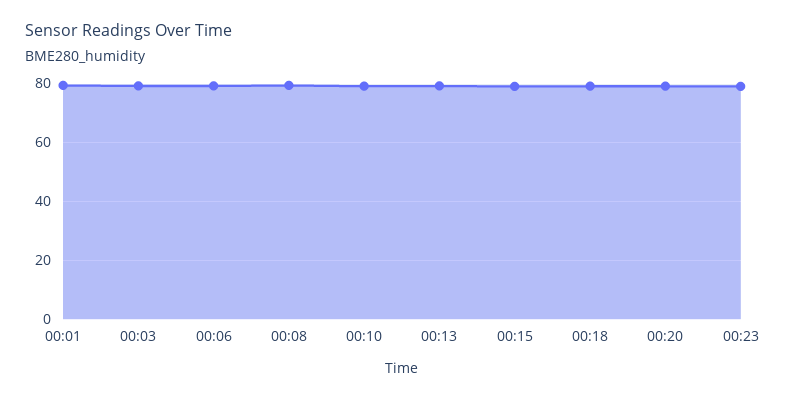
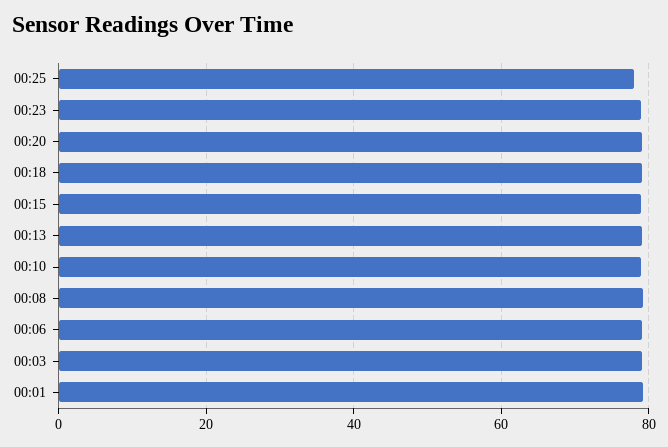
00:25: none -> 78

